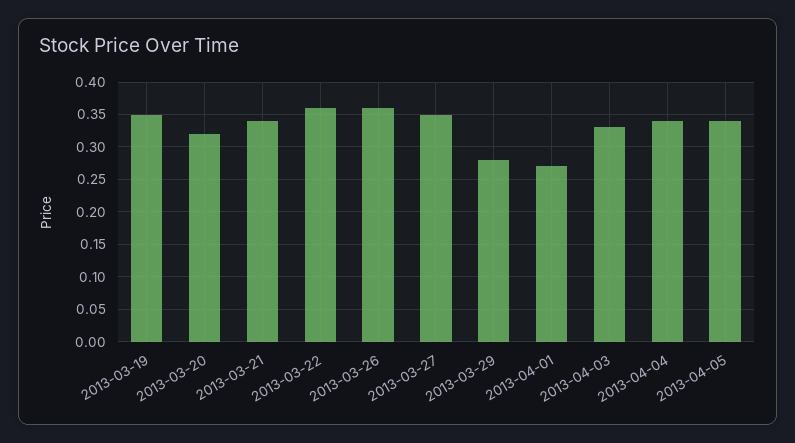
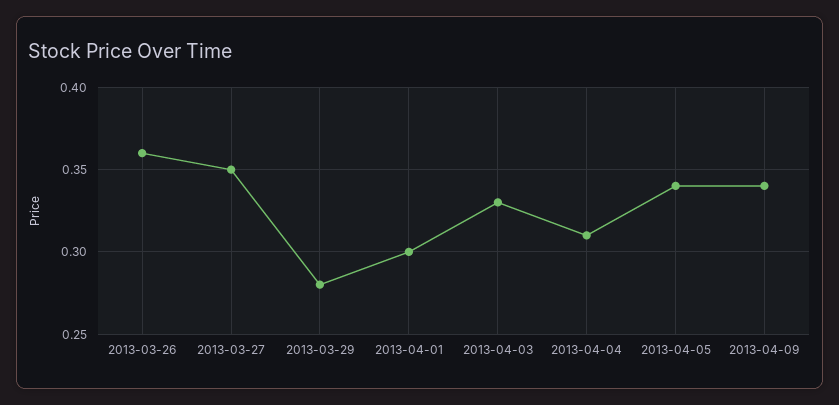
2013-03-19: 0.35 -> none
2013-03-20: 0.32 -> none
2013-03-21: 0.34 -> none
2013-03-22: 0.36 -> none
2013-04-01: 0.27 -> 0.3
2013-04-04: 0.34 -> 0.31
2013-04-09: none -> 0.34

